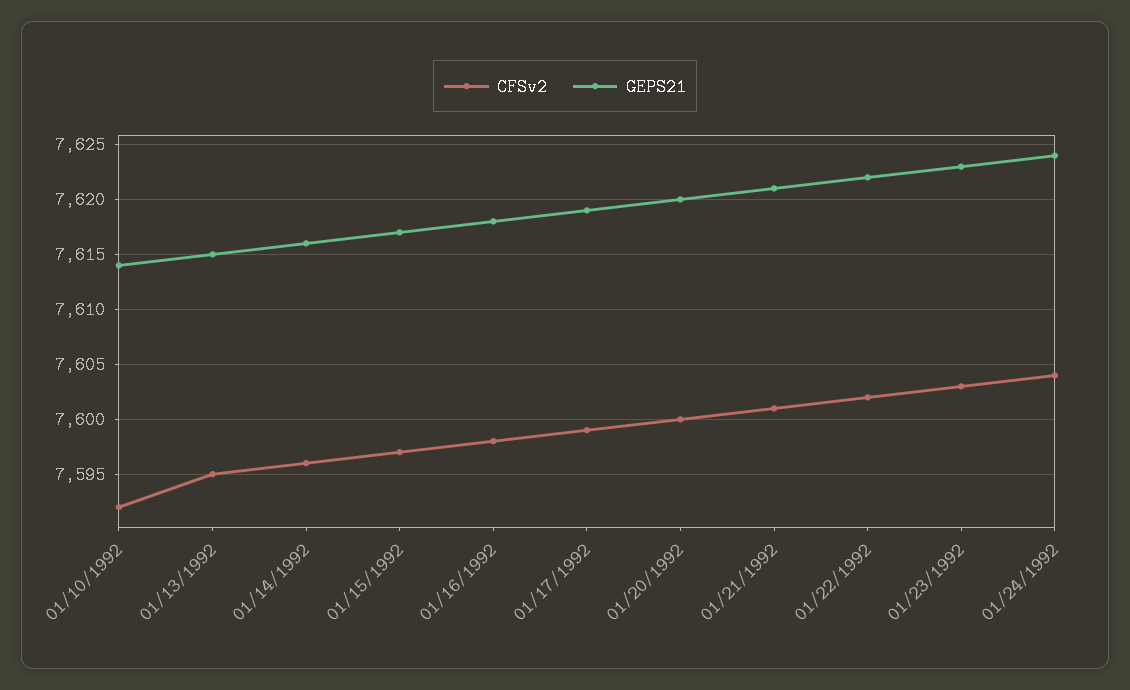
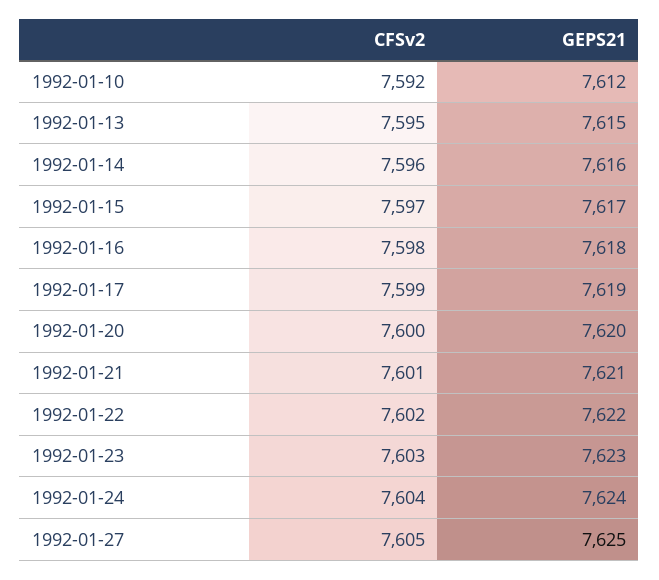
GEPS21, 01/10/1992: 7614 -> 7612
CFSv2, 1992-01-27: none -> 7605
GEPS21, 1992-01-27: none -> 7625

